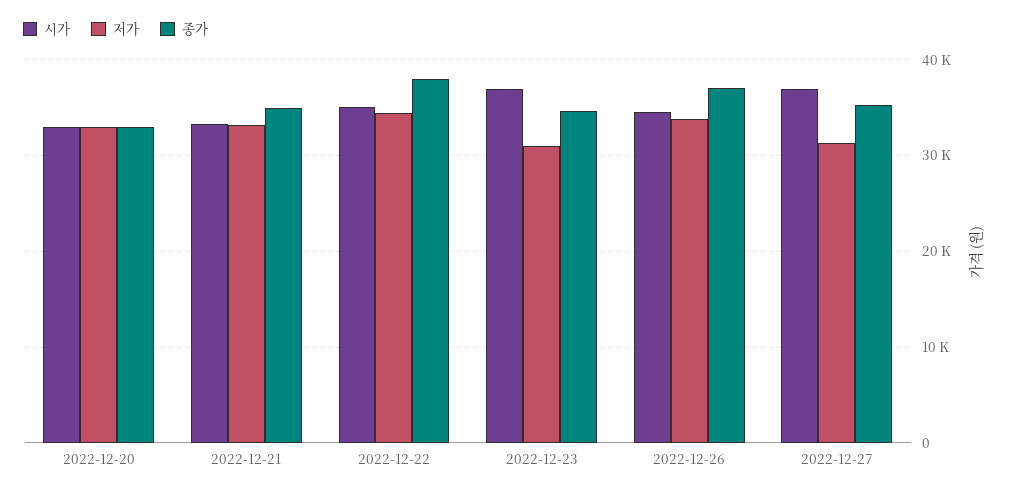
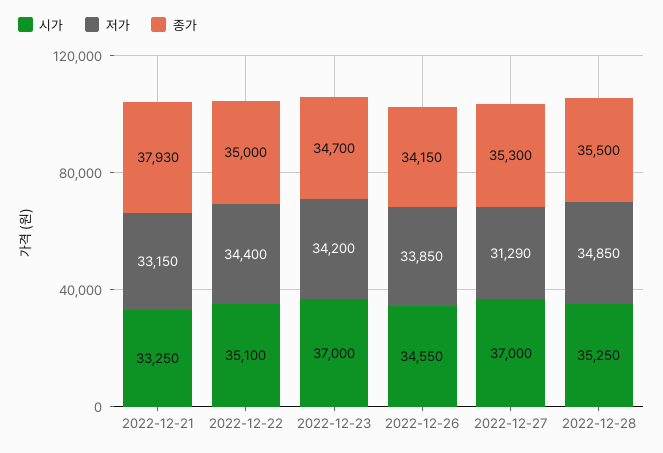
시가, 2022-12-20: 33000 -> none
저가, 2022-12-20: 33000 -> none
종가, 2022-12-20: 33000 -> none
종가, 2022-12-21: 35000 -> 37930
종가, 2022-12-22: 38000 -> 35000
저가, 2022-12-23: 31000 -> 34200
종가, 2022-12-26: 37000 -> 34150
시가, 2022-12-28: none -> 35250
저가, 2022-12-28: none -> 34850
종가, 2022-12-28: none -> 35500

